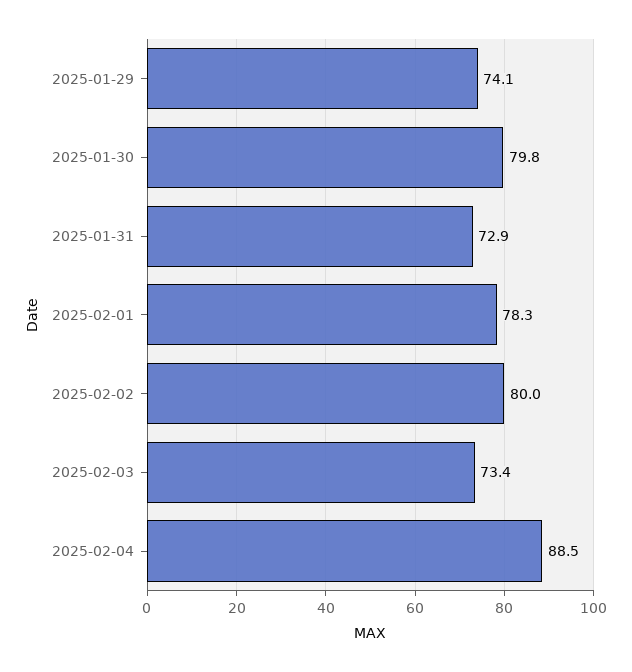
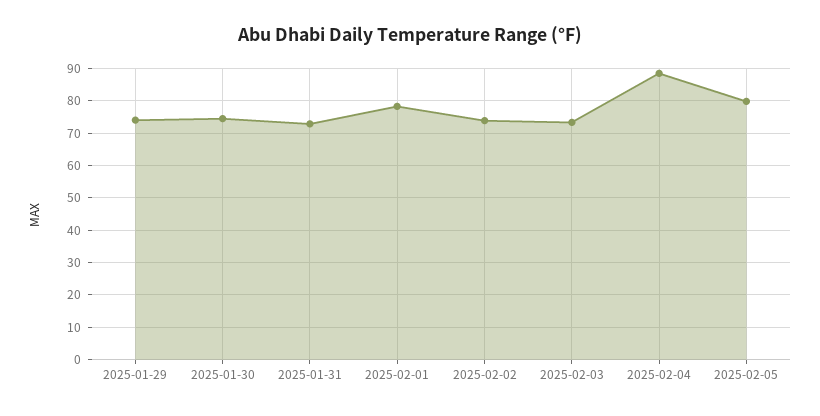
2025-01-30: 79.8 -> 74
2025-02-02: 80 -> 74
2025-02-05: none -> 80

